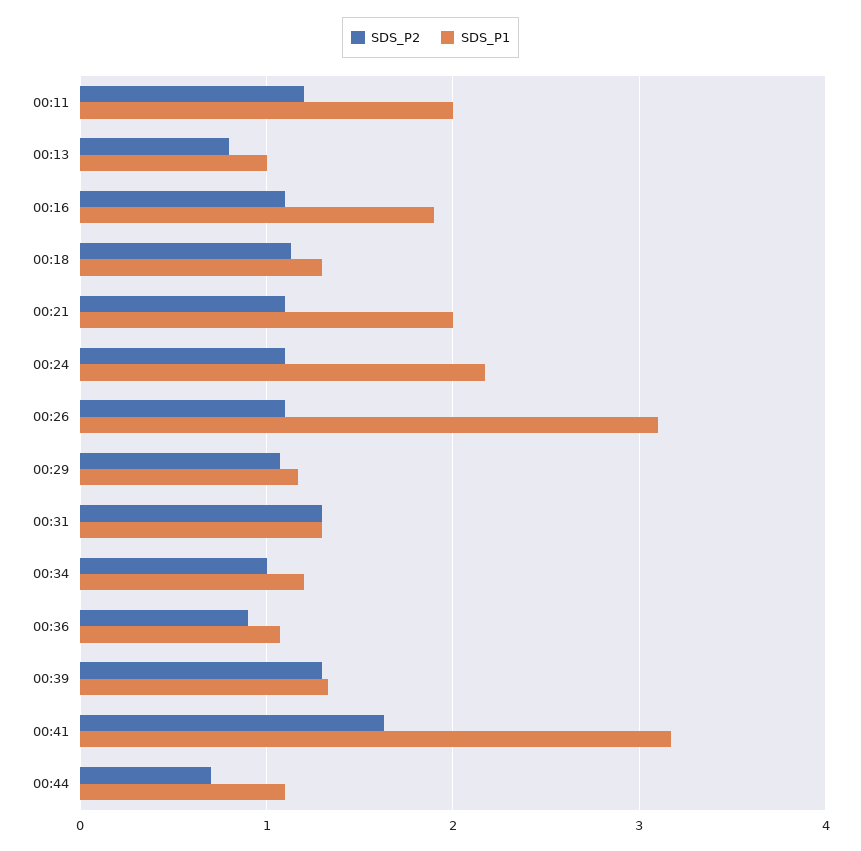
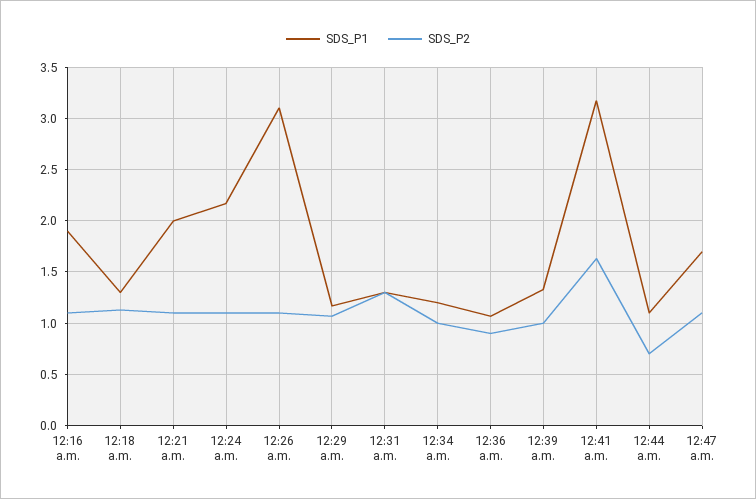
SDS_P2, 00:11: 1.2 -> none
SDS_P1, 00:11: 2 -> none
SDS_P2, 00:13: 0.8 -> none
SDS_P1, 00:13: 1 -> none
SDS_P2, 00:39: 1.3 -> 1
SDS_P1, 12:47 a.m.: none -> 1.7
SDS_P2, 12:47 a.m.: none -> 1.1

